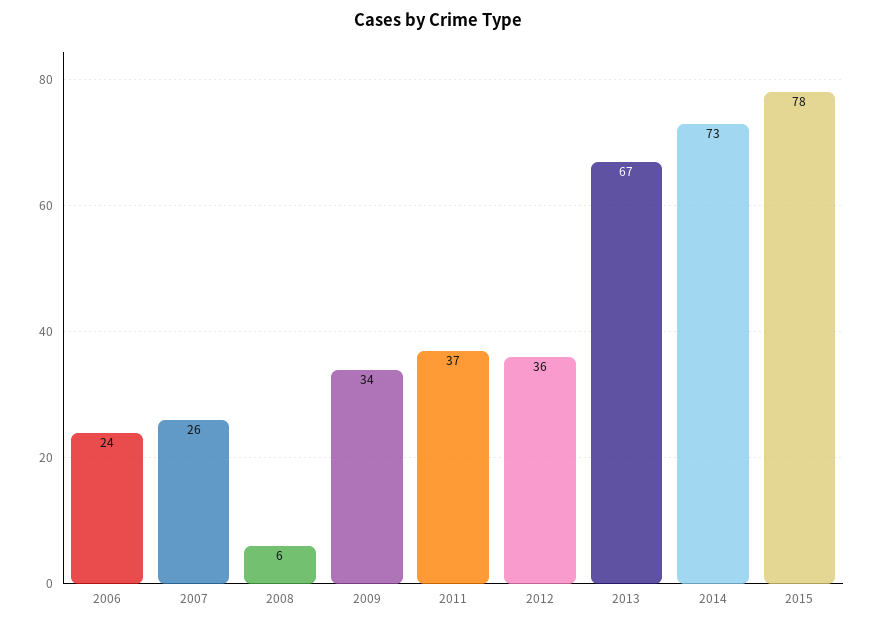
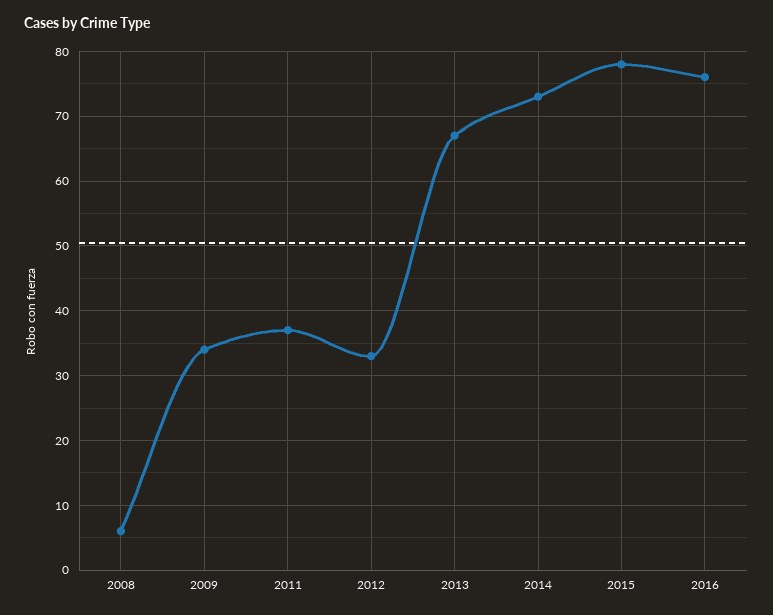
2006: 24 -> none
2007: 26 -> none
2012: 36 -> 33
2016: none -> 76

